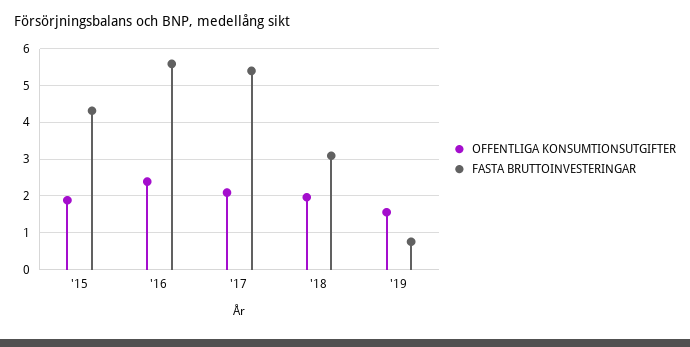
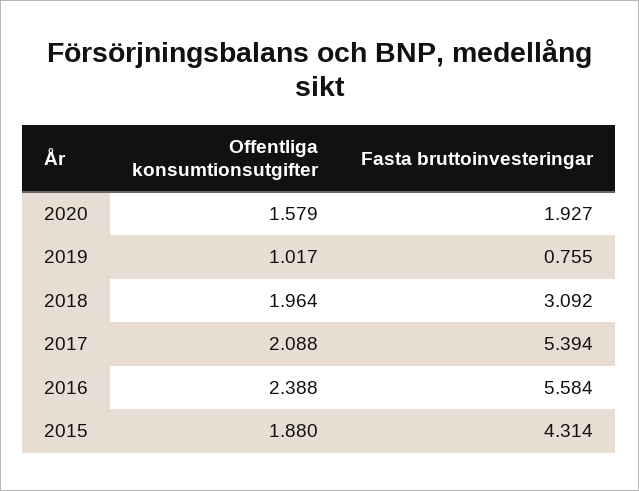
OFFENTLIGA KONSUMTIONSUTGIFTER, '19: 1.6 -> 1.017
OFFENTLIGA KONSUMTIONSUTGIFTER, 2020: none -> 1.579
FASTA BRUTTOINVESTERINGAR, 2020: none -> 1.927

